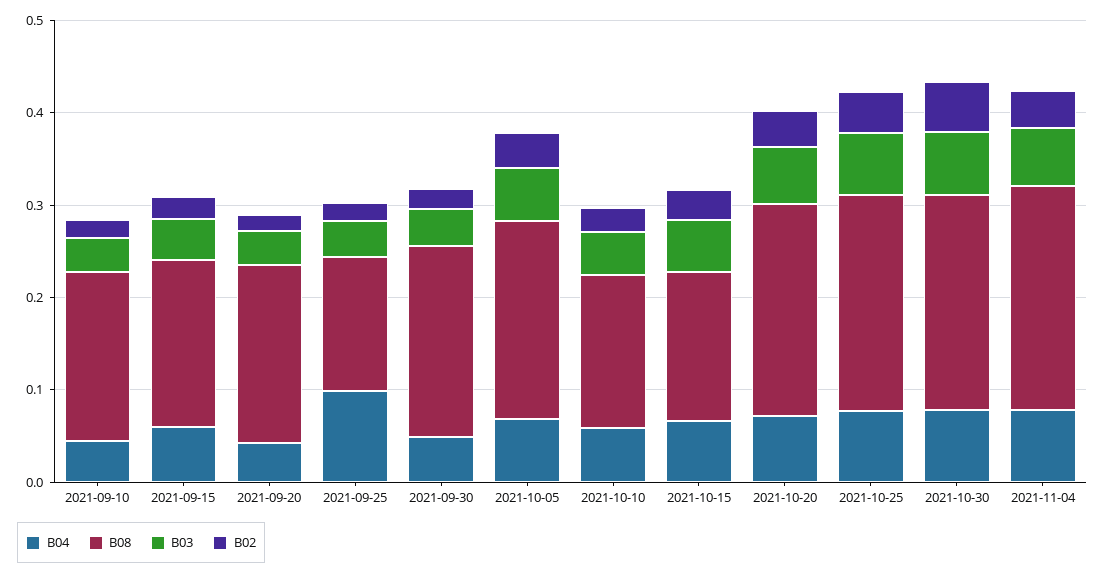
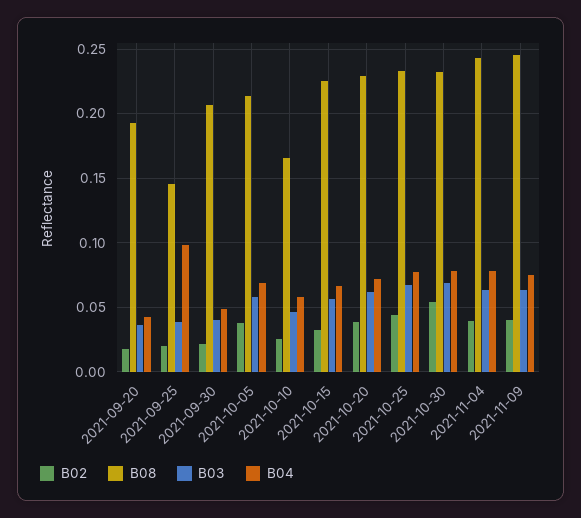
B04, 2021-09-10: 0.04 -> none
B08, 2021-09-10: 0.18 -> none
B03, 2021-09-10: 0.04 -> none
B02, 2021-09-10: 0.02 -> none
B04, 2021-09-15: 0.06 -> none
B08, 2021-09-15: 0.18 -> none
B03, 2021-09-15: 0.04 -> none
B02, 2021-09-15: 0.02 -> none
B08, 2021-10-15: 0.16 -> 0.225
B02, 2021-11-09: none -> 0.04
B08, 2021-11-09: none -> 0.245
B03, 2021-11-09: none -> 0.065
B04, 2021-11-09: none -> 0.075

